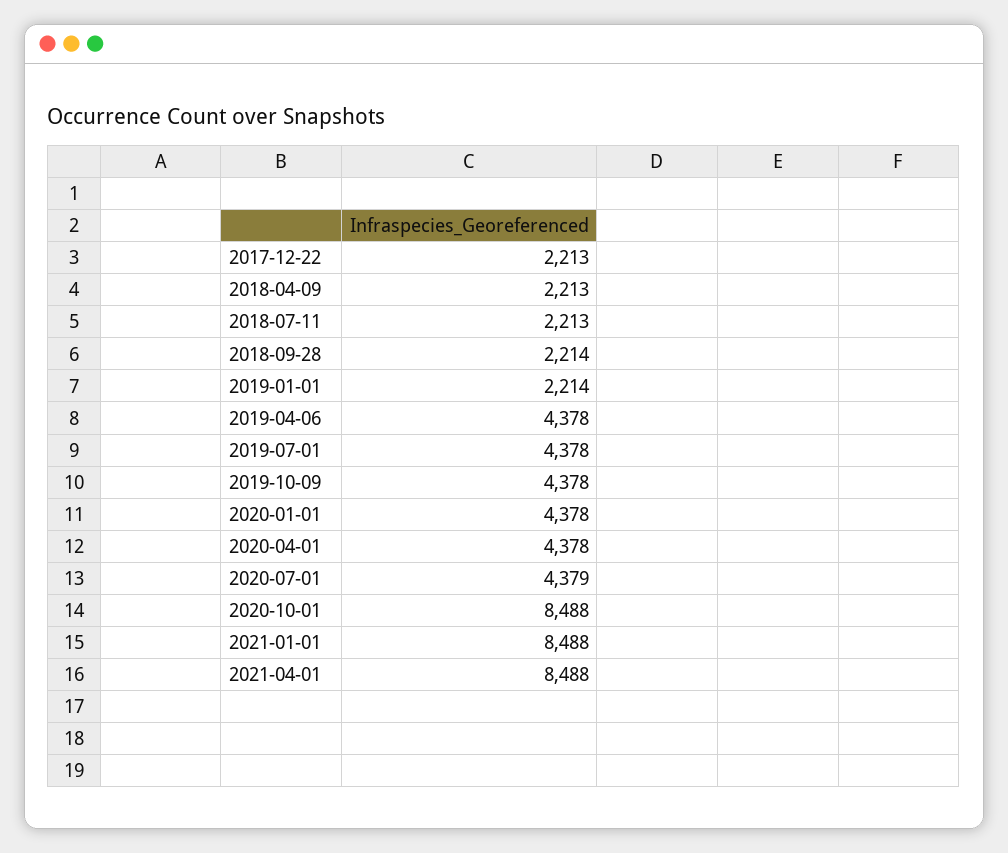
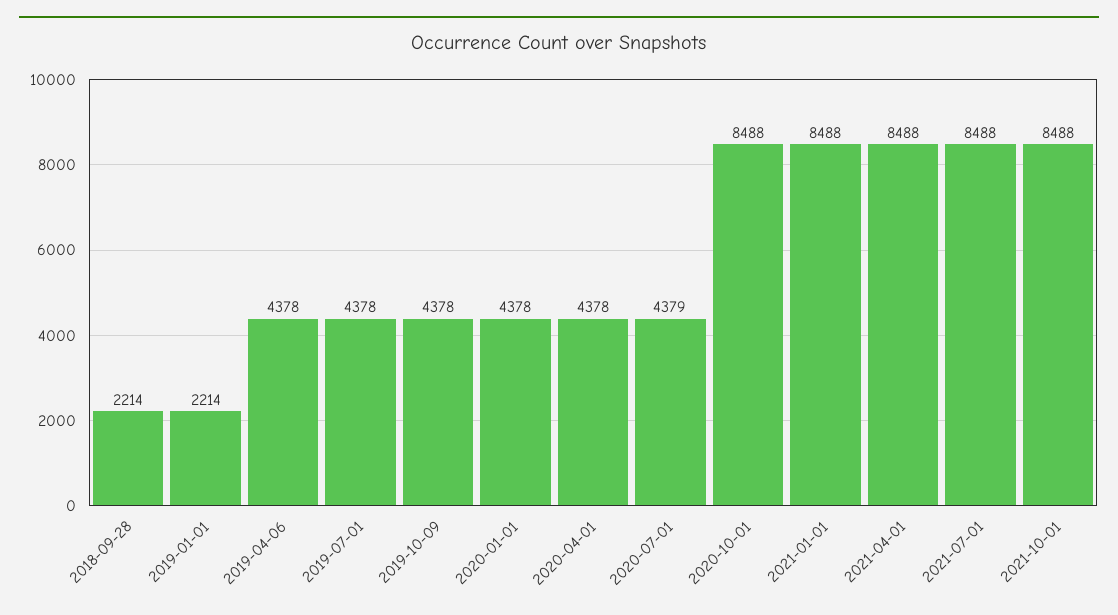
2017-12-22: 2213 -> none
2018-04-09: 2213 -> none
2018-07-11: 2213 -> none
2021-07-01: none -> 8488
2021-10-01: none -> 8488

